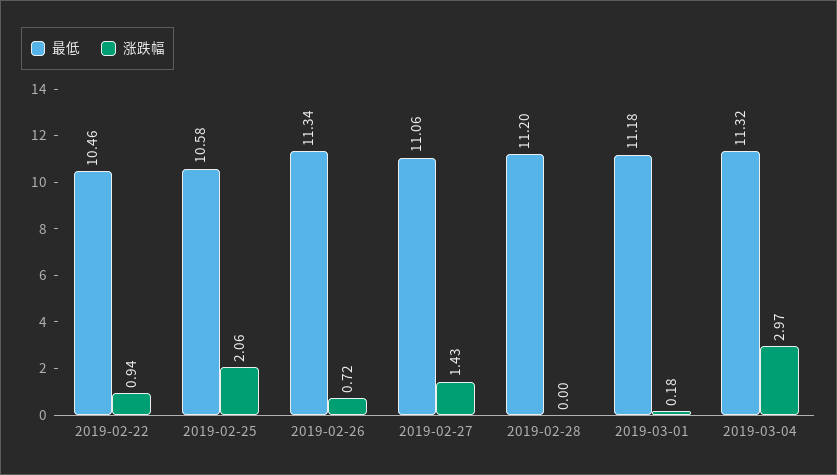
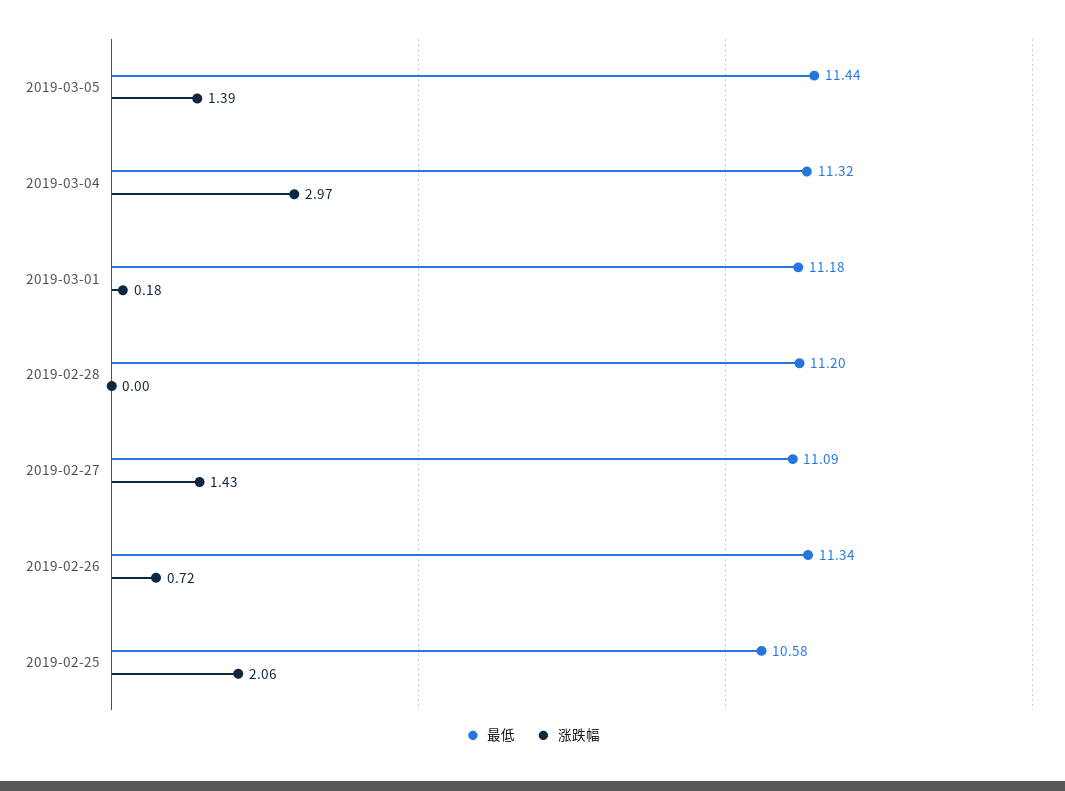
最低, 2019-02-22: 10.46 -> none
涨跌幅, 2019-02-22: 0.94 -> none
最低, 2019-02-27: 11.06 -> 11.09
最低, 2019-03-05: none -> 11.44
涨跌幅, 2019-03-05: none -> 1.39

